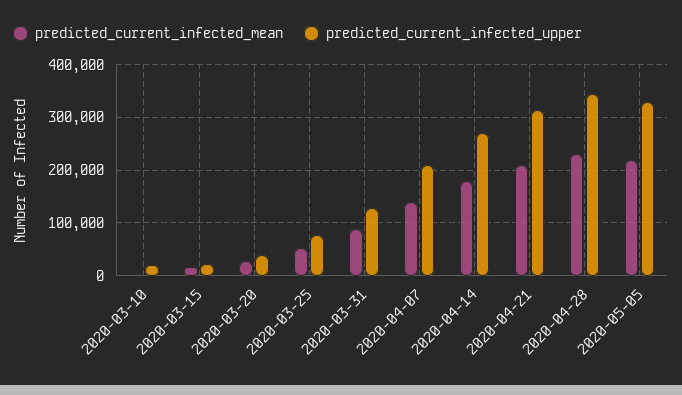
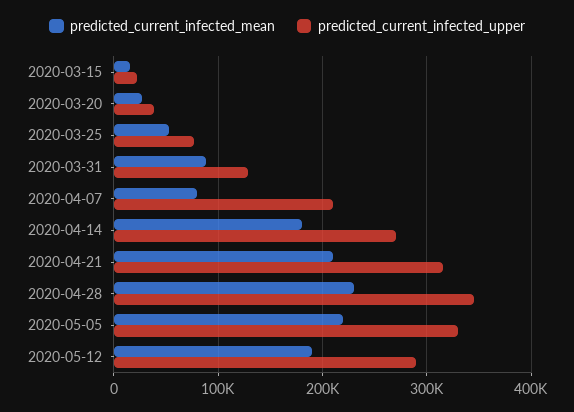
predicted_current_infected_mean, 2020-03-10: 0 -> none
predicted_current_infected_upper, 2020-03-10: 20000 -> none
predicted_current_infected_mean, 2020-04-07: 140000 -> 80000
predicted_current_infected_mean, 2020-05-12: none -> 190000
predicted_current_infected_upper, 2020-05-12: none -> 290000

